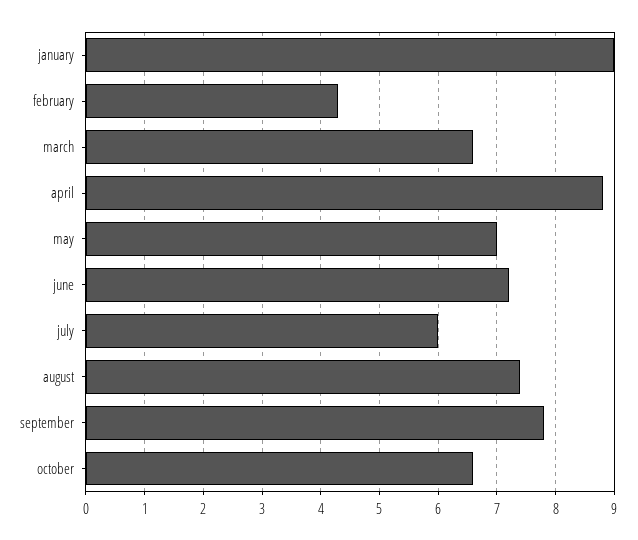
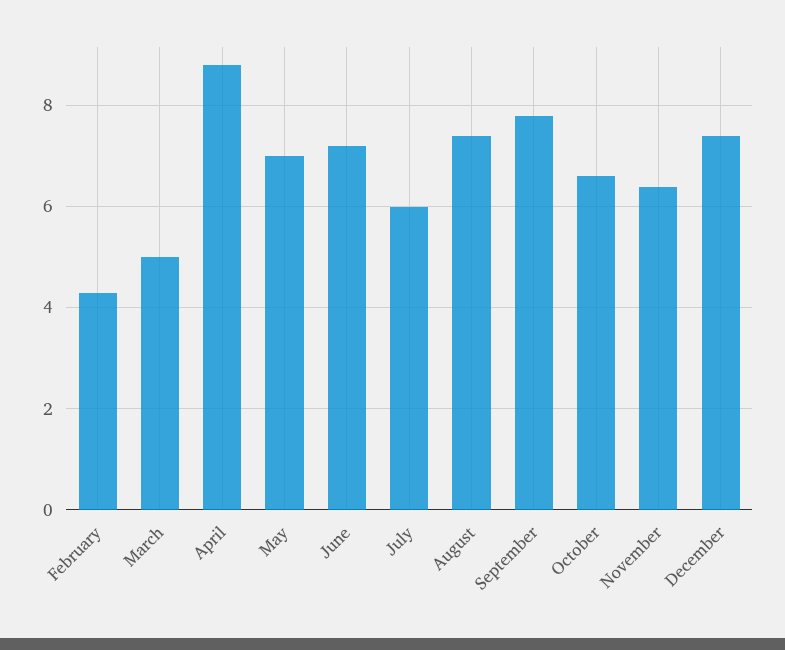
january: 9 -> none
march: 6.5 -> 5
November: none -> 6.5
December: none -> 7.5

